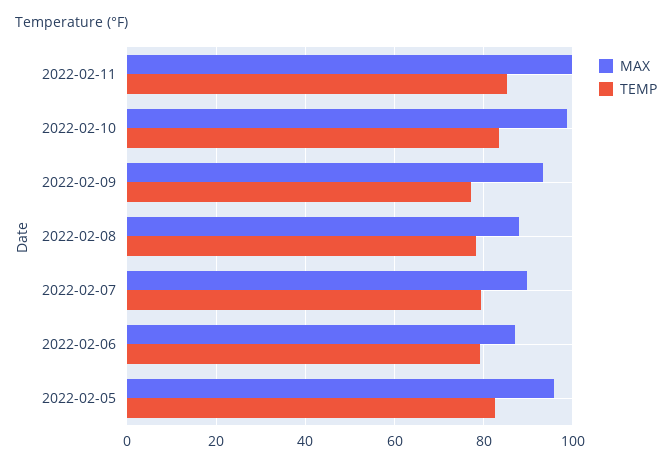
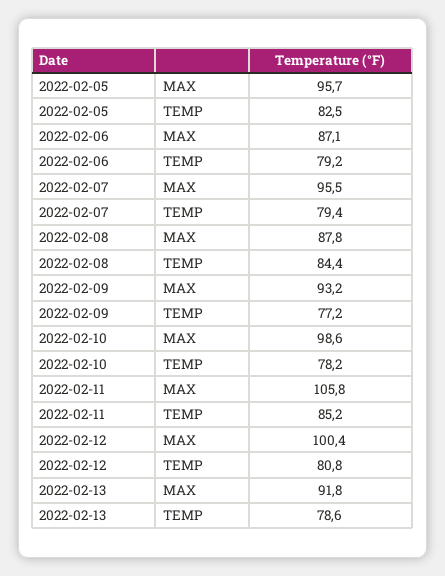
MAX, 2022-02-11: 100 -> 105.8
TEMP, 2022-02-10: 84 -> 78.2
TEMP, 2022-02-08: 78 -> 84.4
MAX, 2022-02-07: 90 -> 95.5
MAX, 2022-02-12: none -> 100.4
TEMP, 2022-02-12: none -> 80.8
MAX, 2022-02-13: none -> 91.8
TEMP, 2022-02-13: none -> 78.6

